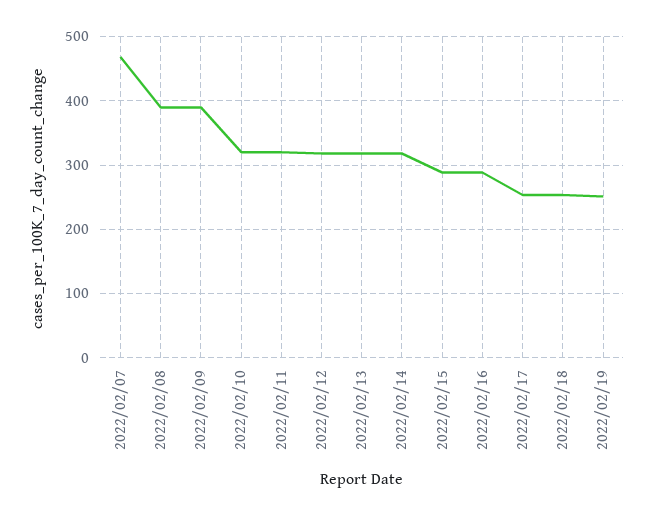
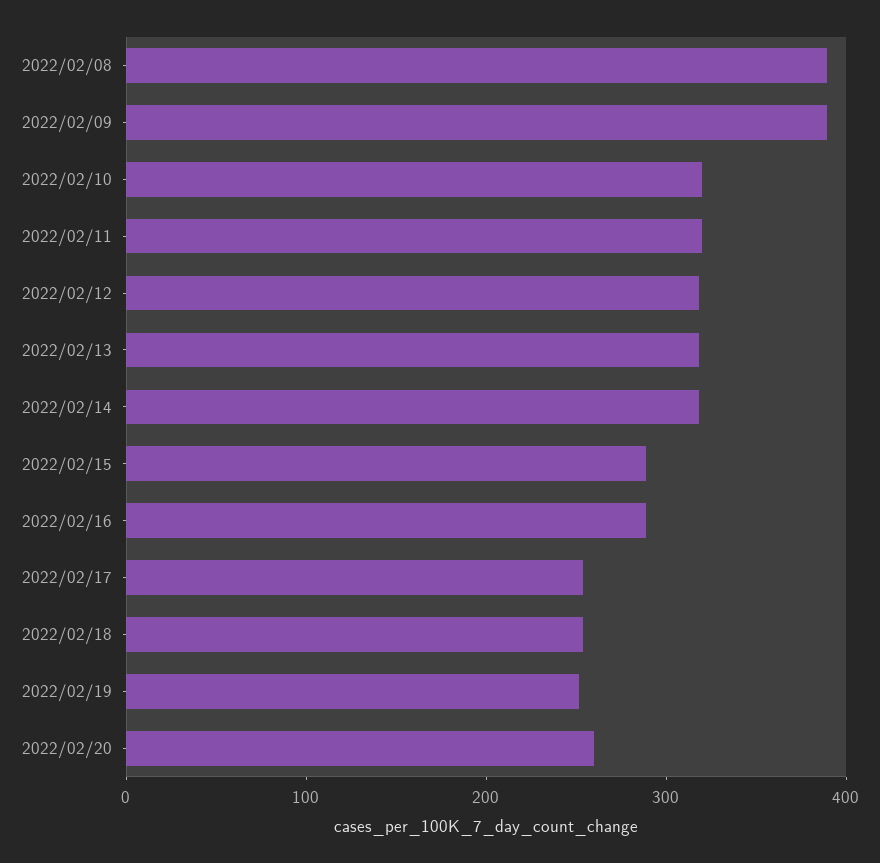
2022/02/07: 470 -> none
2022/02/20: none -> 260

